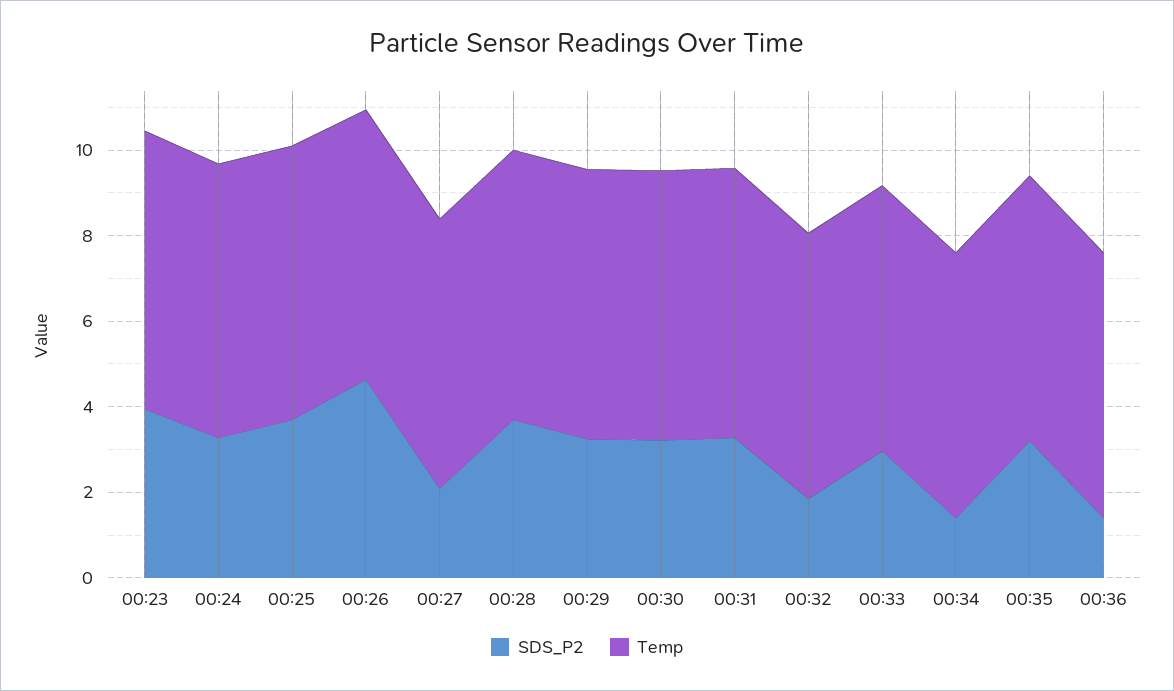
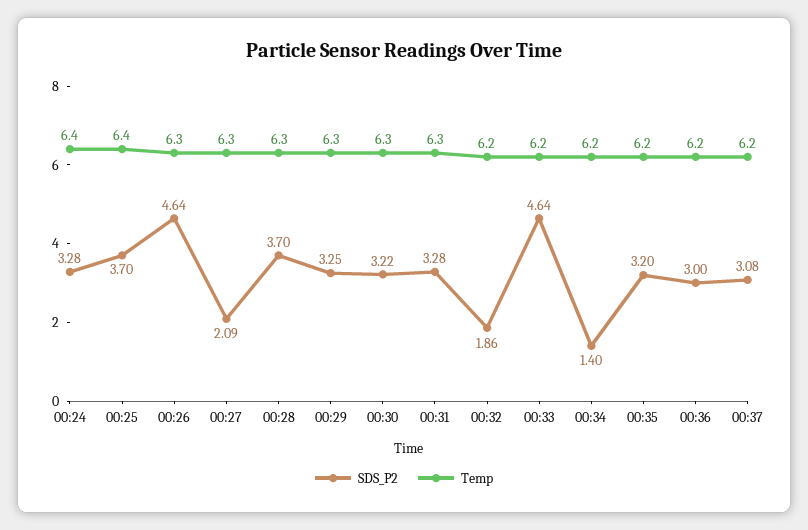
SDS_P2, 00:23: 4 -> none
Temp, 00:23: 6.5 -> none
SDS_P2, 00:33: 3 -> 4.64
SDS_P2, 00:36: 1.5 -> 3
SDS_P2, 00:37: none -> 3.08
Temp, 00:37: none -> 6.2

